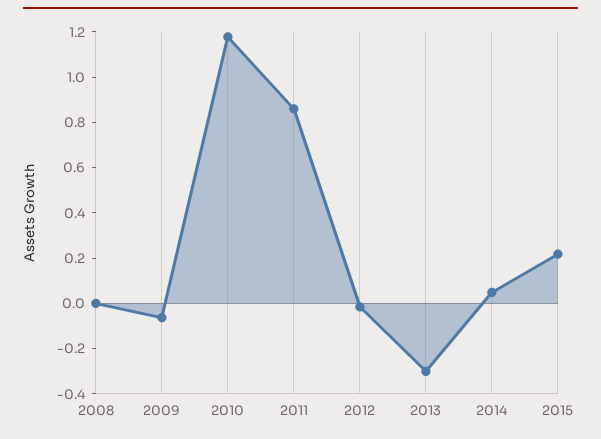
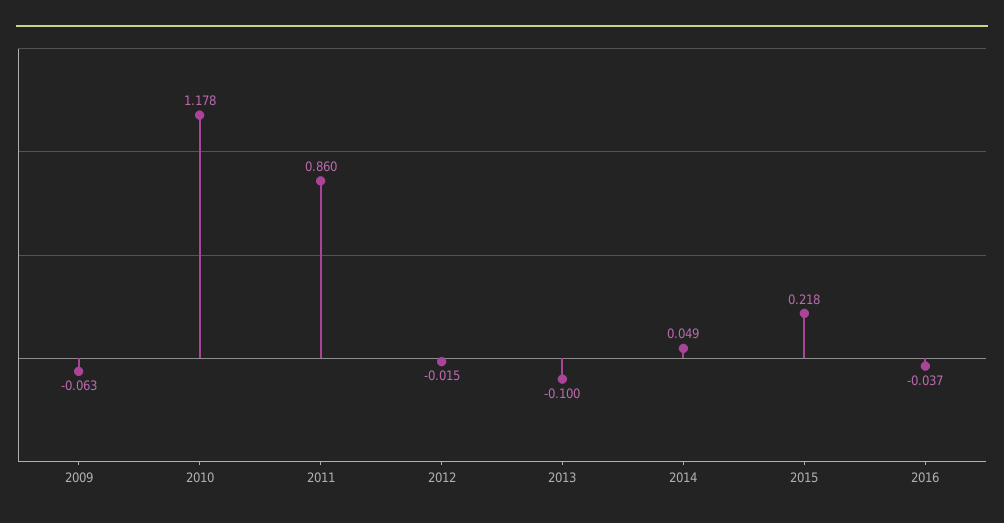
2008: 0 -> none
2013: -0.3 -> -0.1
2016: none -> -0.037

